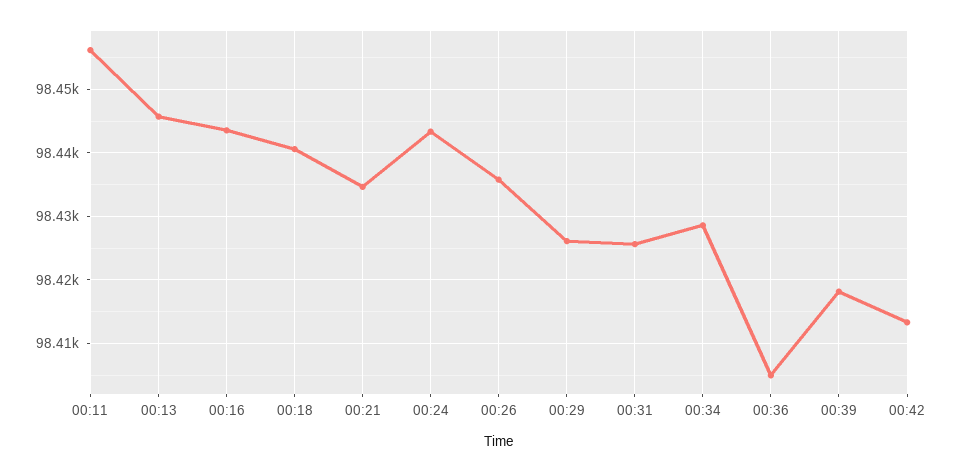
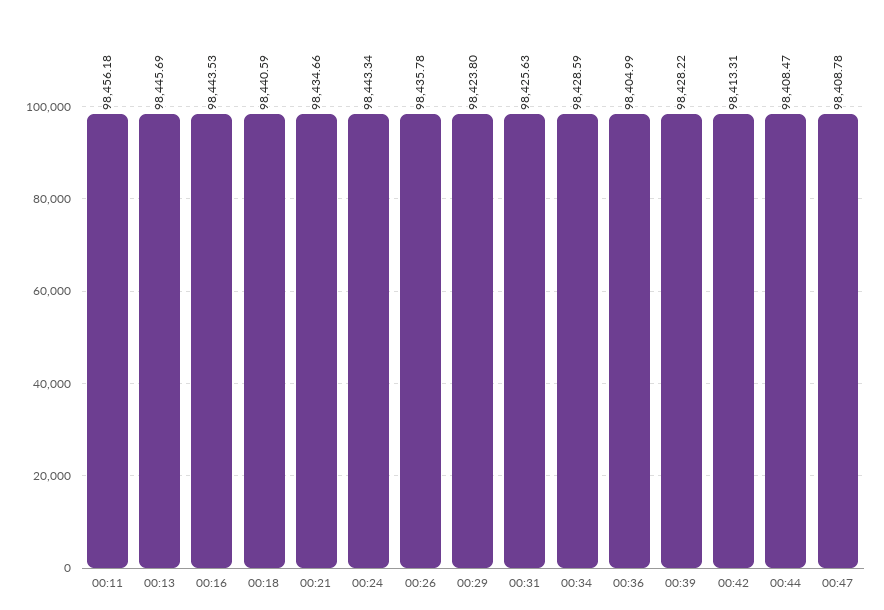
00:29: 98426 -> 98423.8
00:39: 98418 -> 98428.22
00:44: none -> 98408.47
00:47: none -> 98408.78

